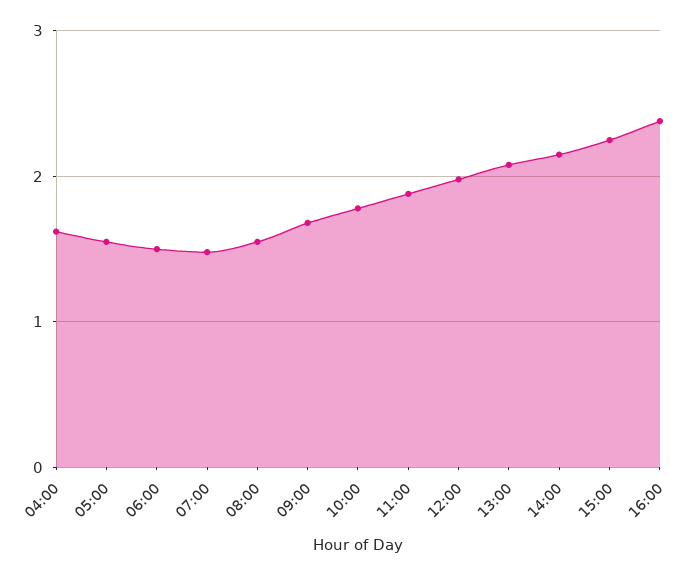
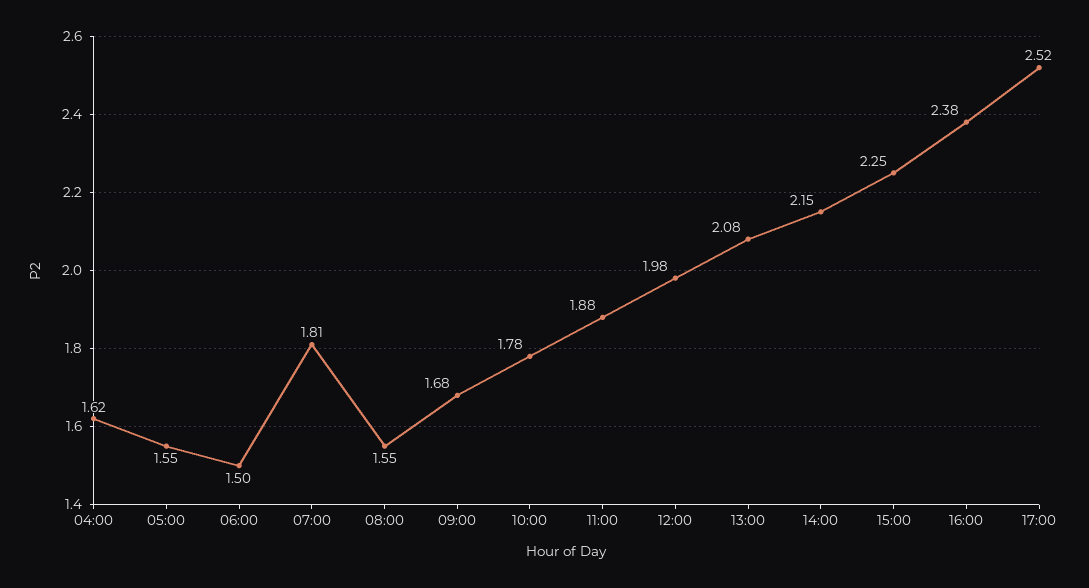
07:00: 1.5 -> 1.81
17:00: none -> 2.52

